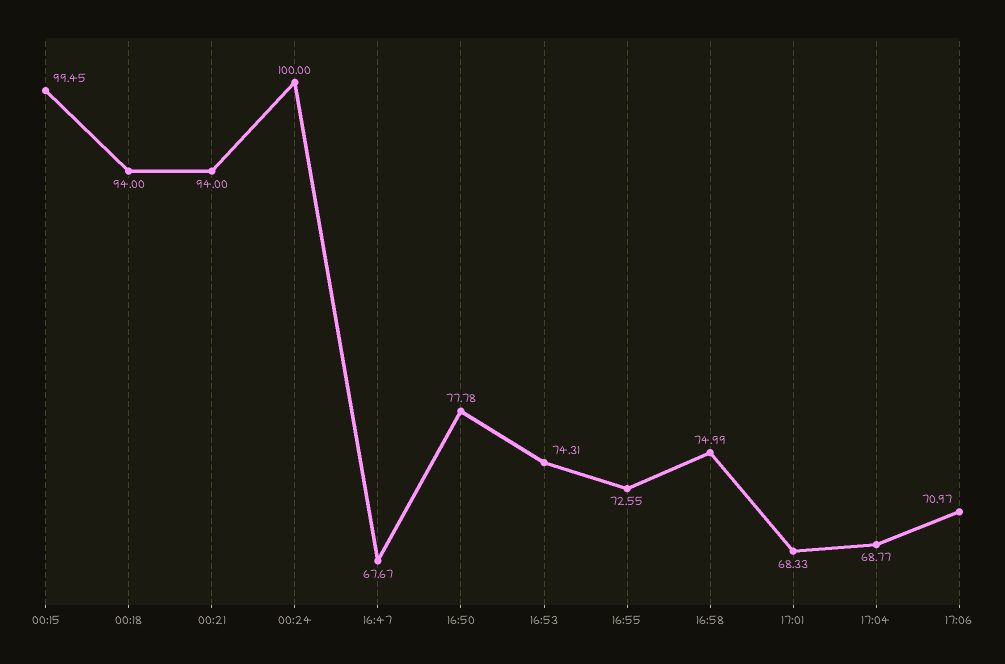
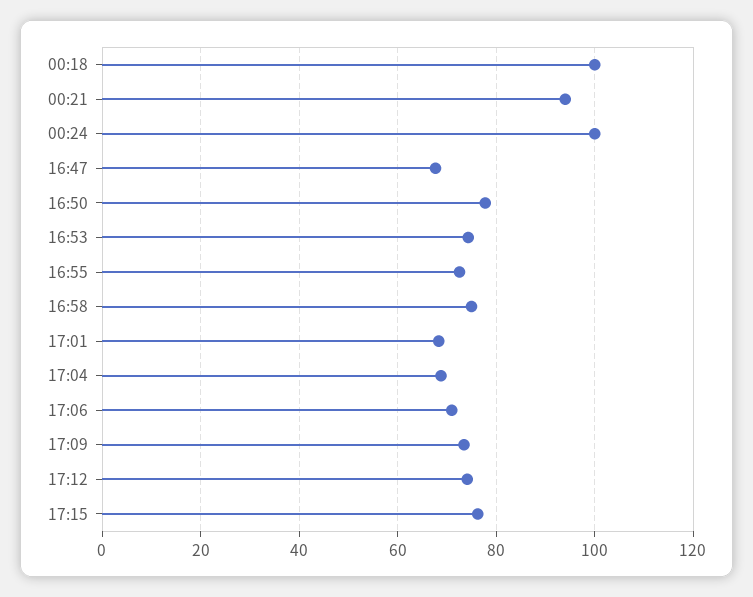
00:15: 99.45 -> none
00:18: 94 -> 100
17:09: none -> 74
17:12: none -> 74
17:15: none -> 76

